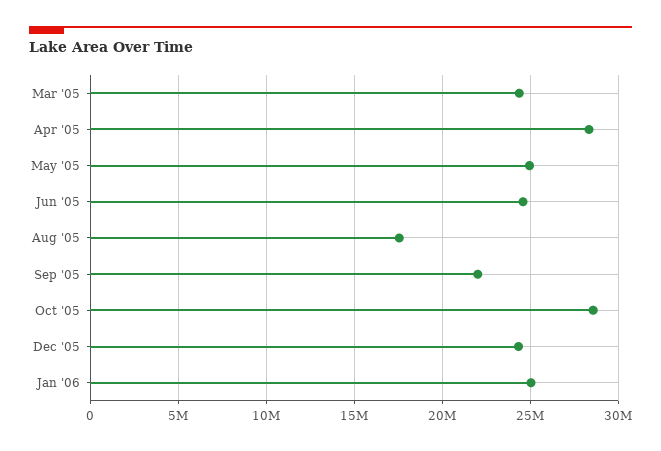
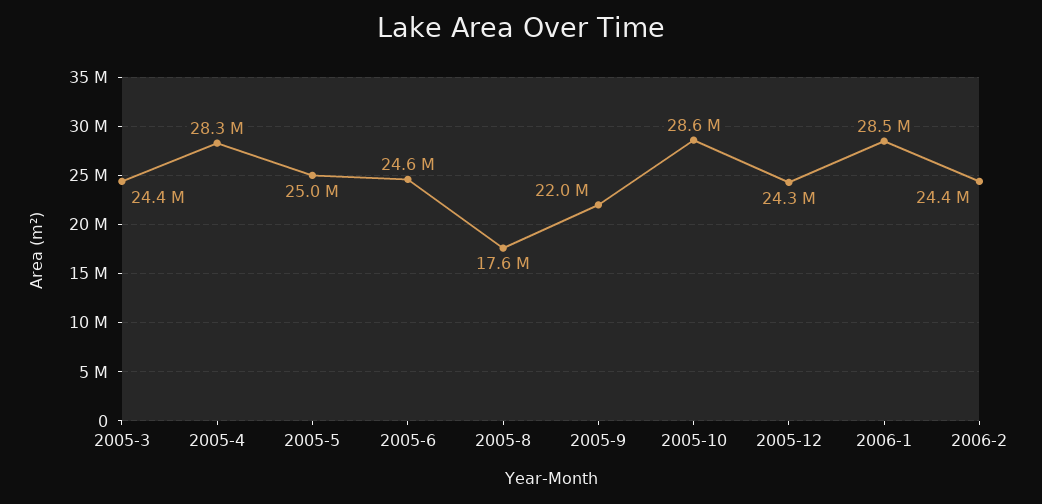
Jan '06: 25000000 -> 28500000
2006-2: none -> 24400000

